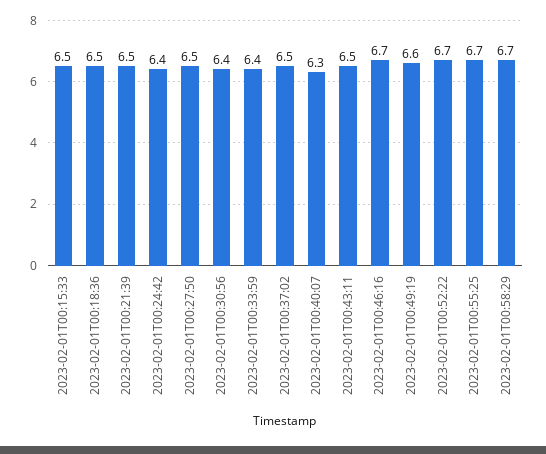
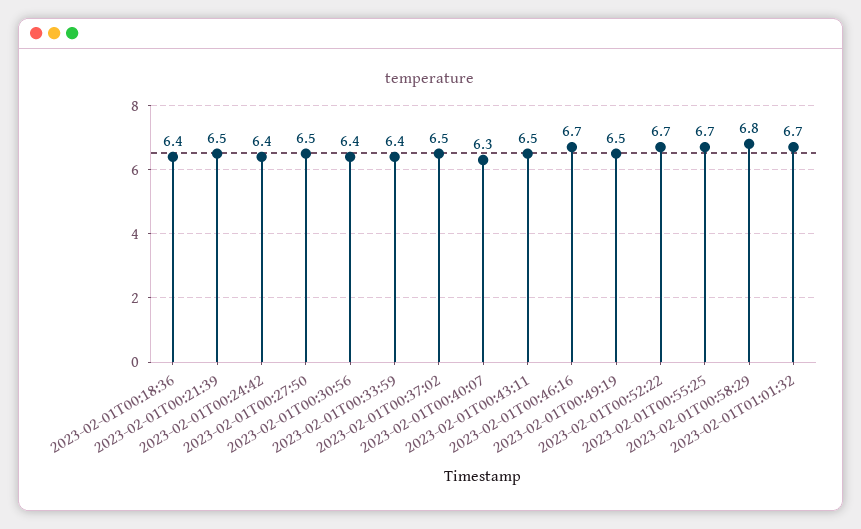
2023-02-01T00:15:33: 6.5 -> none
2023-02-01T00:18:36: 6.5 -> 6.4
2023-02-01T00:49:19: 6.6 -> 6.5
2023-02-01T00:58:29: 6.7 -> 6.8
2023-02-01T01:01:32: none -> 6.7

